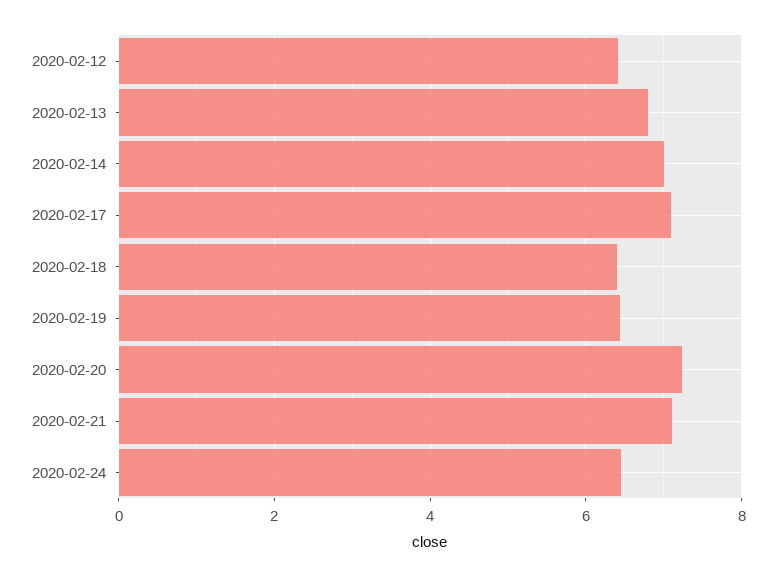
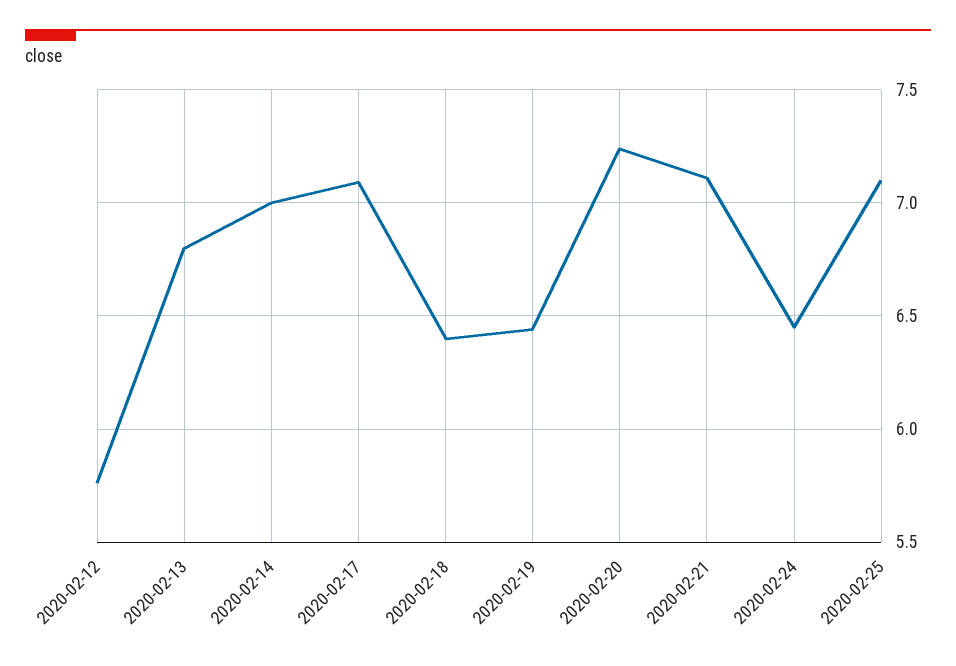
2020-02-12: 6.4 -> 5.75
2020-02-25: none -> 7.1

